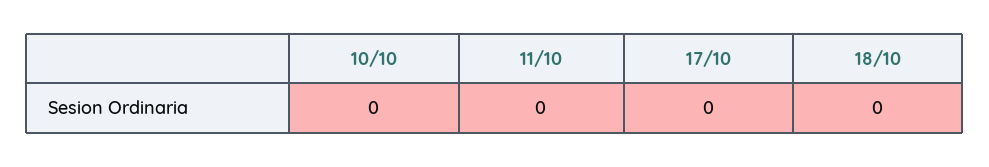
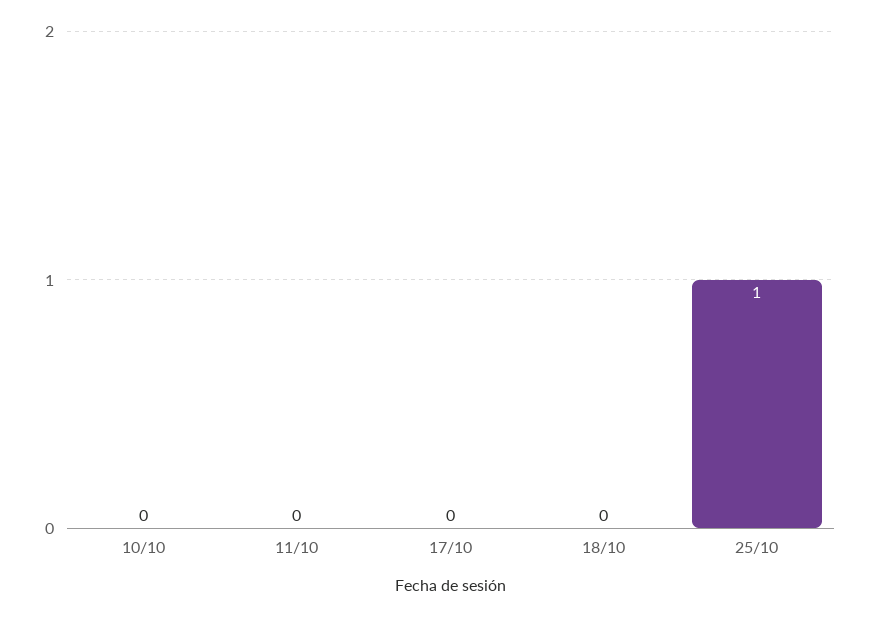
25/10: none -> 1

